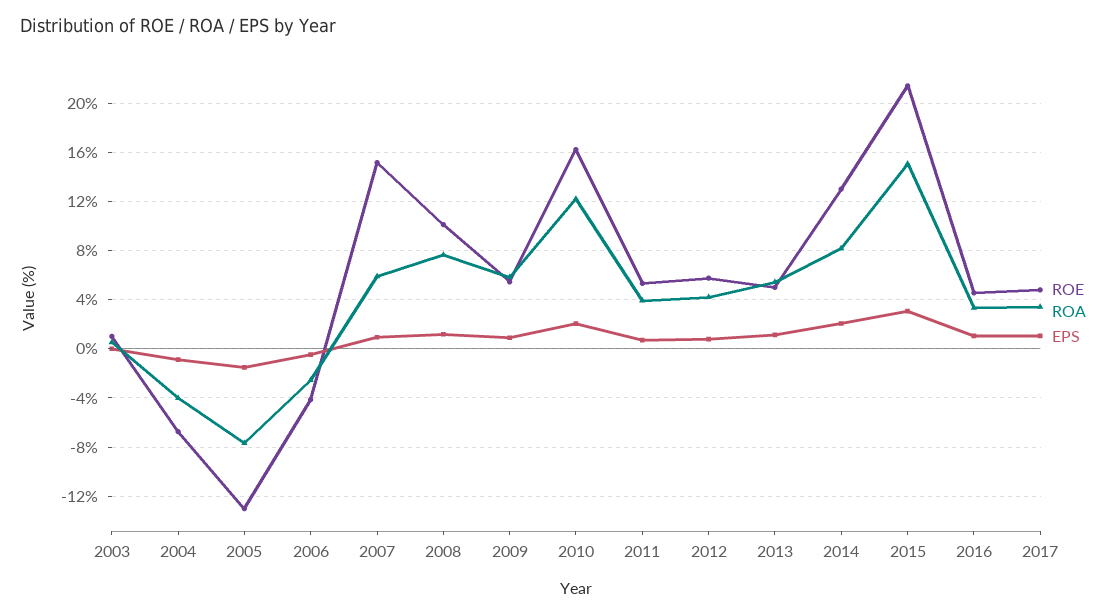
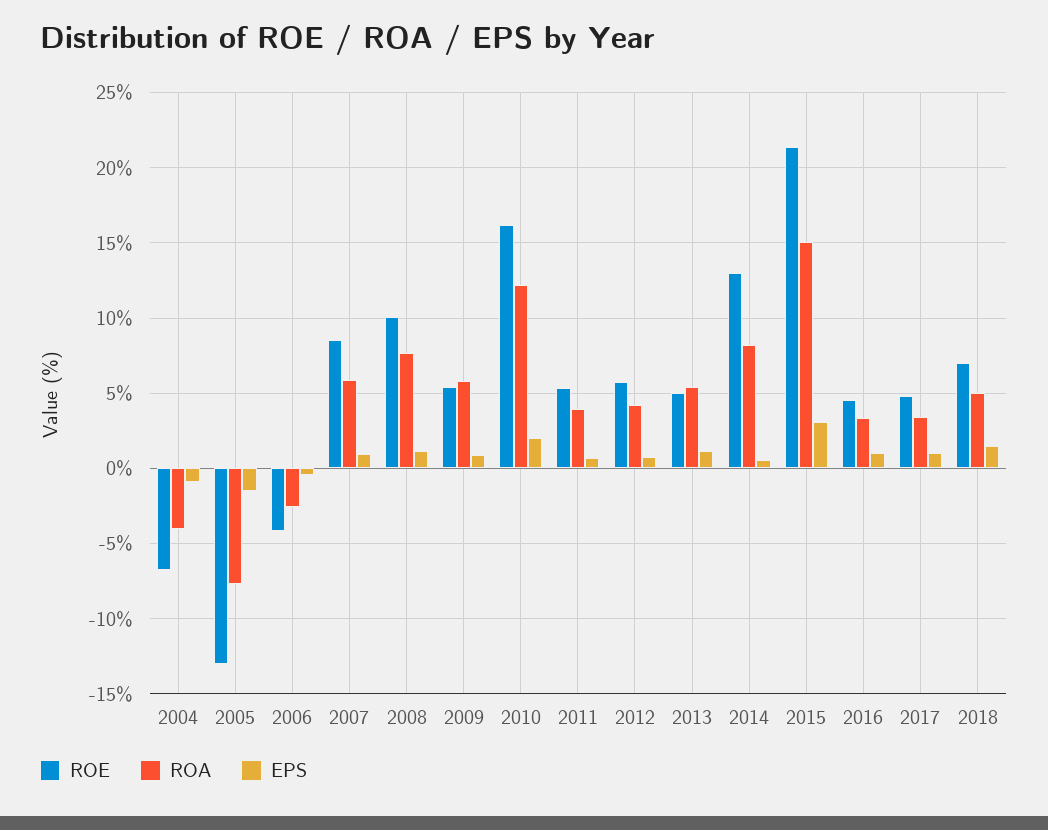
ROE, 2003: 1 -> none
ROA, 2003: 0.5 -> none
EPS, 2003: 0 -> none
ROE, 2007: 15 -> 8.5
EPS, 2014: 2 -> 0.5
ROE, 2018: none -> 7
ROA, 2018: none -> 5
EPS, 2018: none -> 1.5

